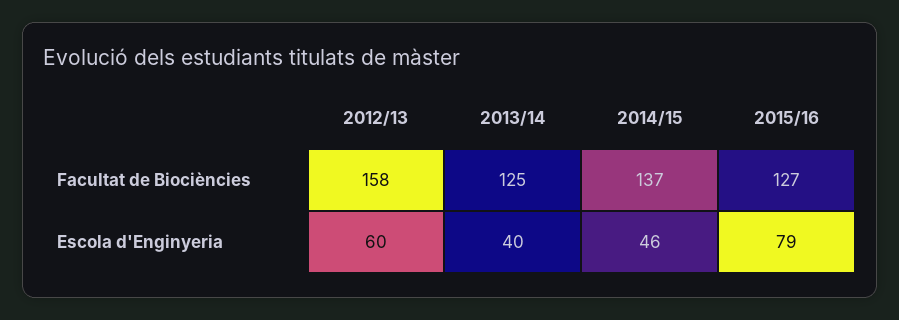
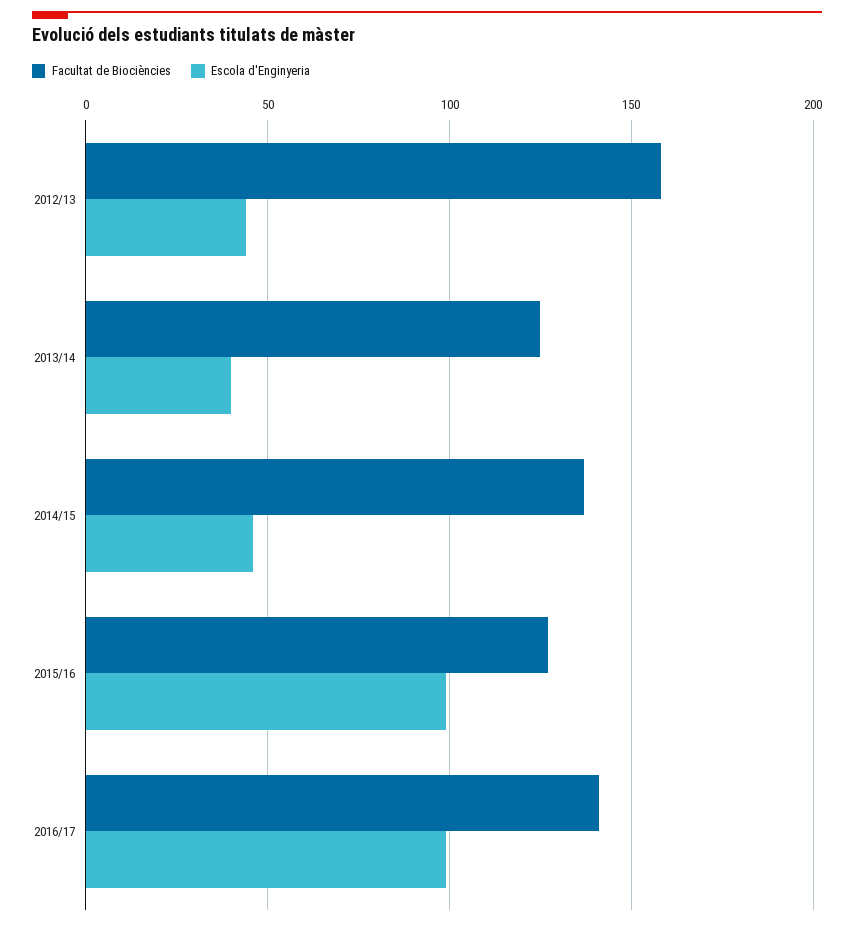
Escola d'Enginyeria, 2012/13: 60 -> 45
Escola d'Enginyeria, 2015/16: 79 -> 100
Facultat de Biociències, 2016/17: none -> 140
Escola d'Enginyeria, 2016/17: none -> 100

